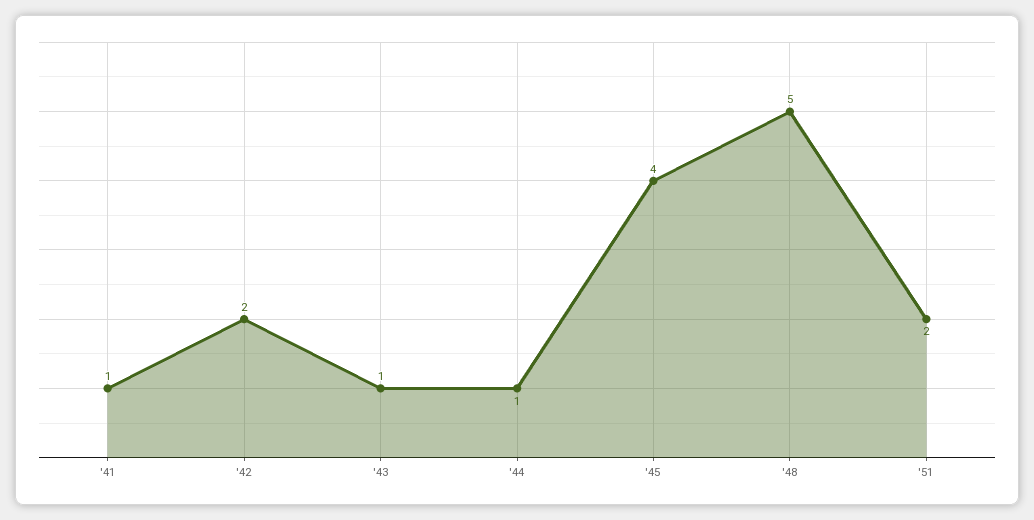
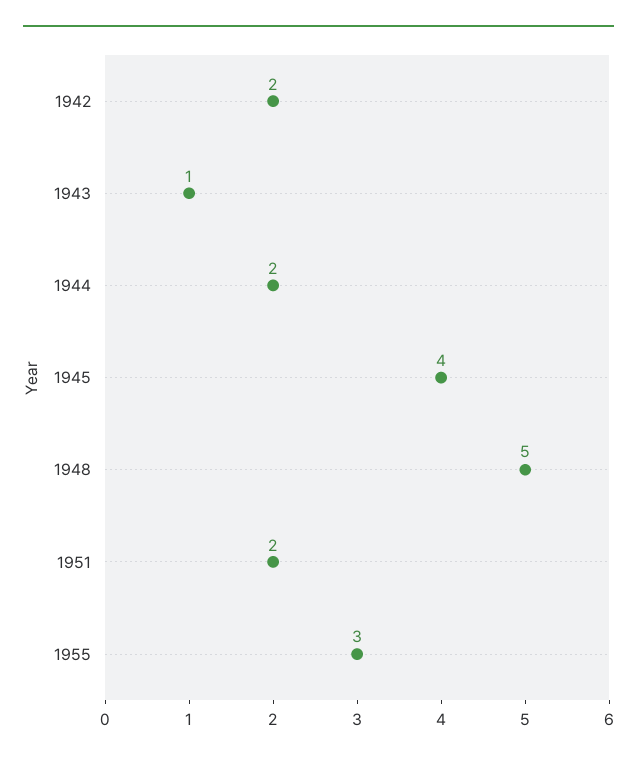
'41: 1 -> none
'44: 1 -> 2
1955: none -> 3

